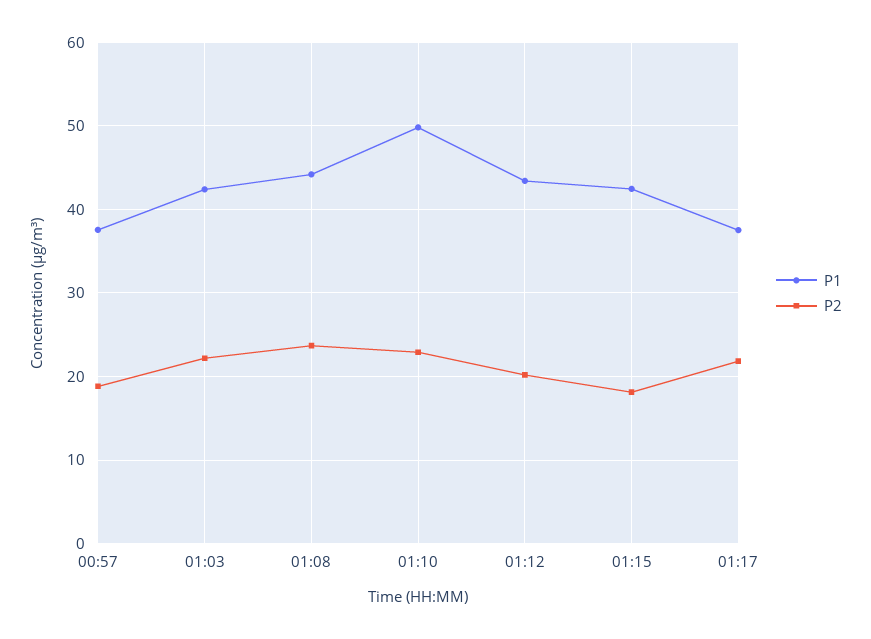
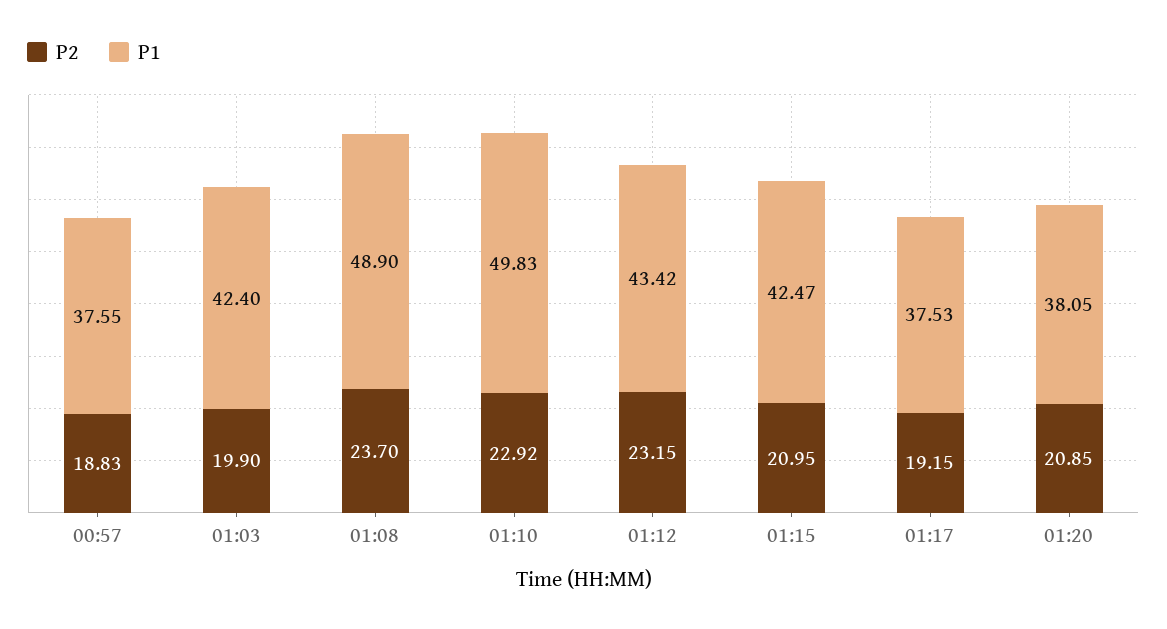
P2, 01:03: 22 -> 19.9
P1, 01:08: 44 -> 48.9
P2, 01:12: 20 -> 23.15
P2, 01:15: 18 -> 20.95
P2, 01:17: 22 -> 19.15
P2, 01:20: none -> 20.85
P1, 01:20: none -> 38.05

